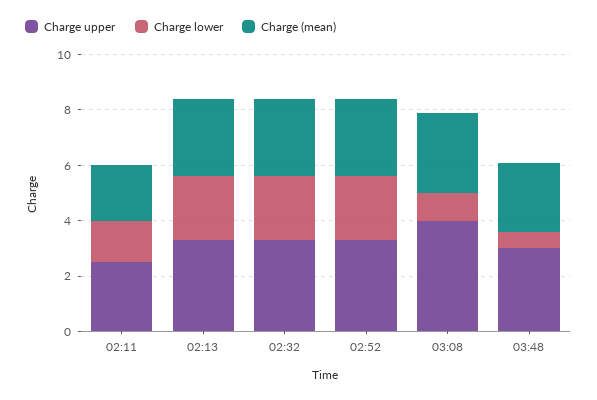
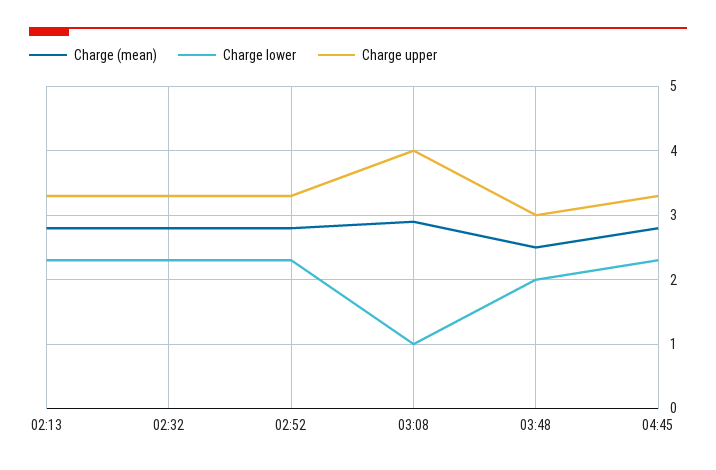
Charge upper, 02:11: 2.5 -> none
Charge lower, 02:11: 1.5 -> none
Charge (mean), 02:11: 2 -> none
Charge lower, 03:48: 0.5 -> 2
Charge (mean), 04:45: none -> 2.8
Charge lower, 04:45: none -> 2.3
Charge upper, 04:45: none -> 3.3

